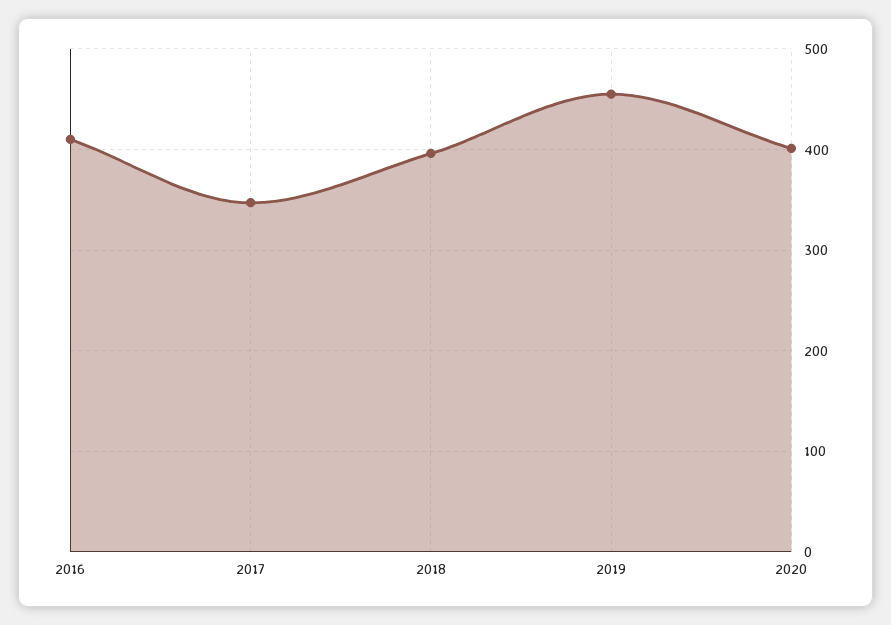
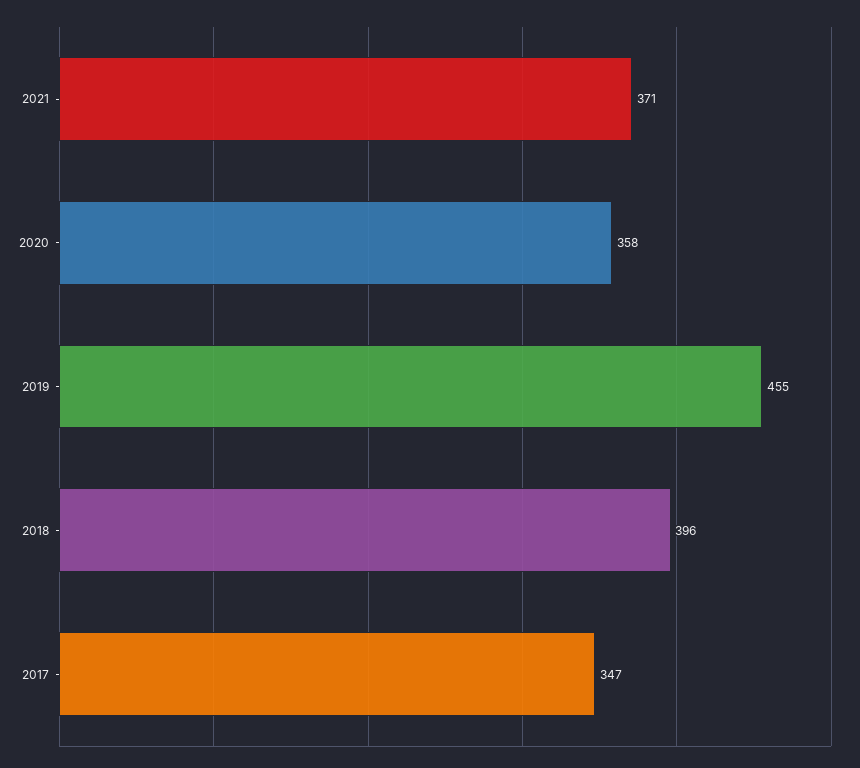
2016: 410 -> none
2020: 400 -> 358
2021: none -> 371

